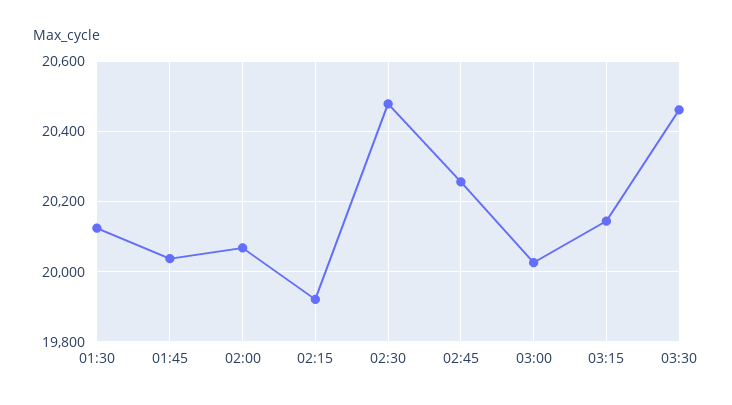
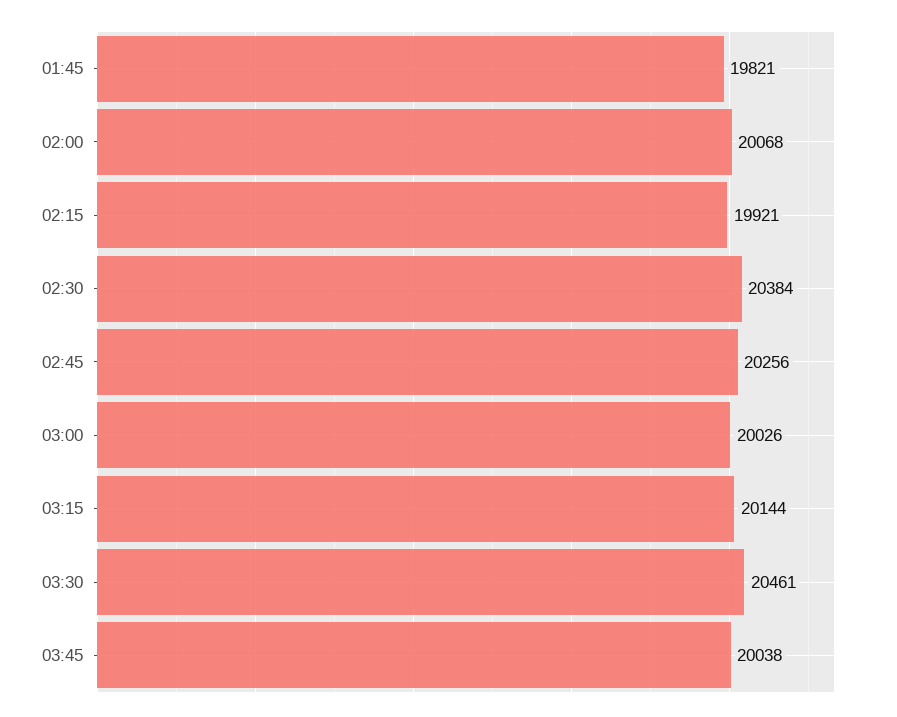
01:30: 20120 -> none
01:45: 20040 -> 19821
02:30: 20480 -> 20384
03:45: none -> 20038

